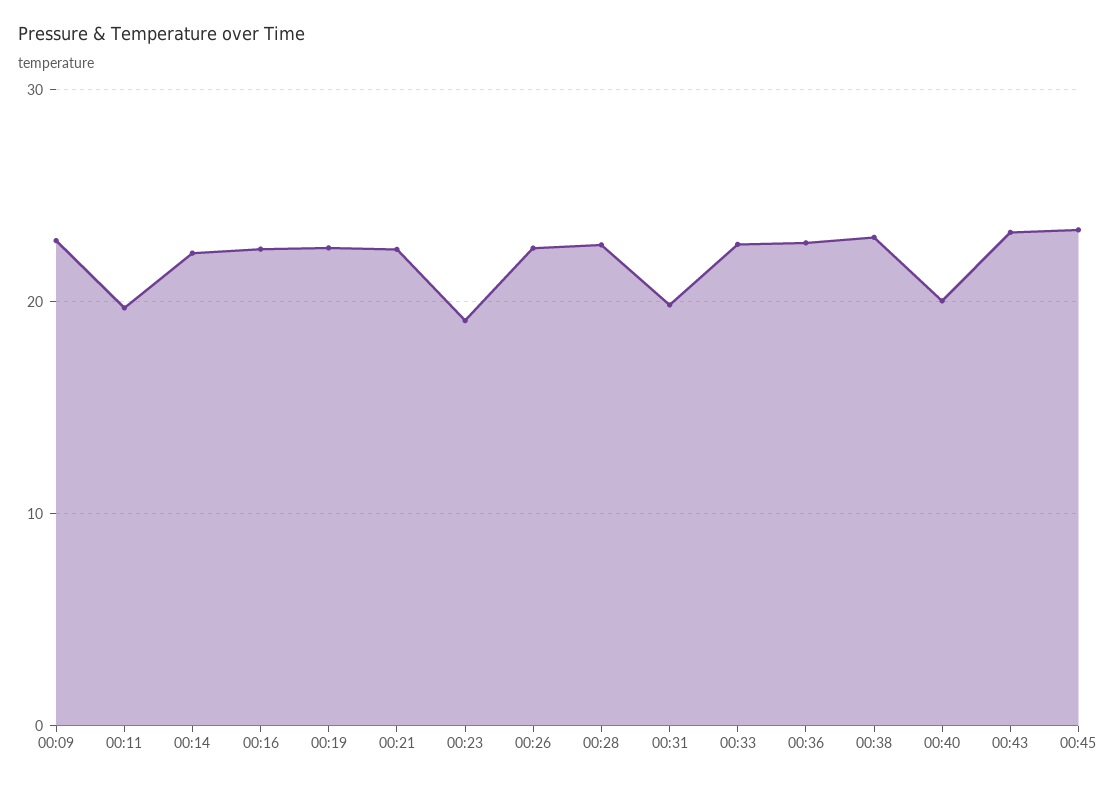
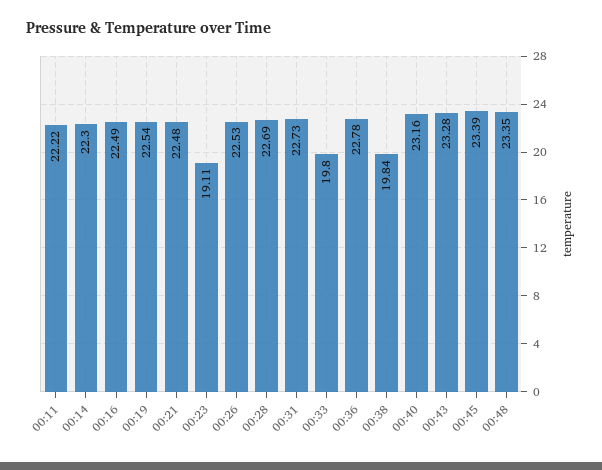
00:09: 23 -> none
00:11: 20 -> 22.22
00:31: 20 -> 22.73
00:33: 23 -> 19.8
00:38: 23 -> 19.84
00:40: 20 -> 23.16
00:48: none -> 23.35

